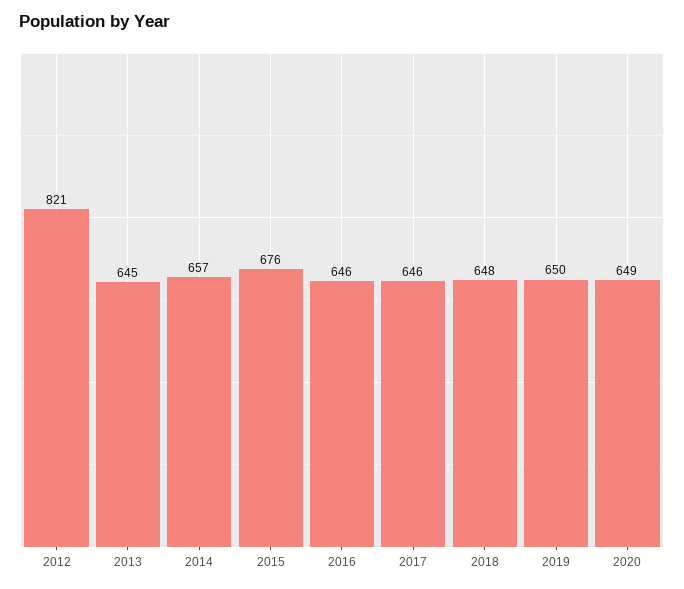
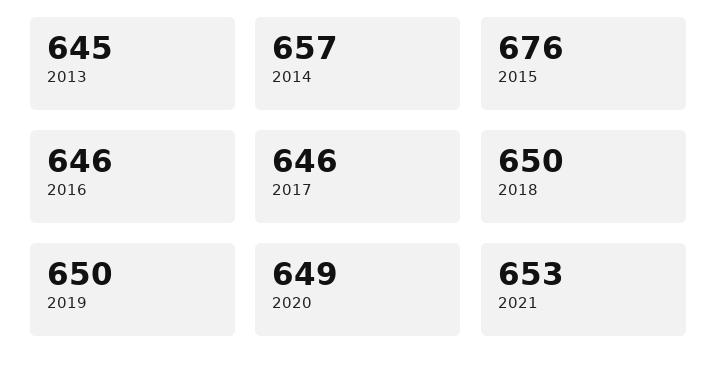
2012: 821 -> none
2018: 648 -> 650
2021: none -> 653

